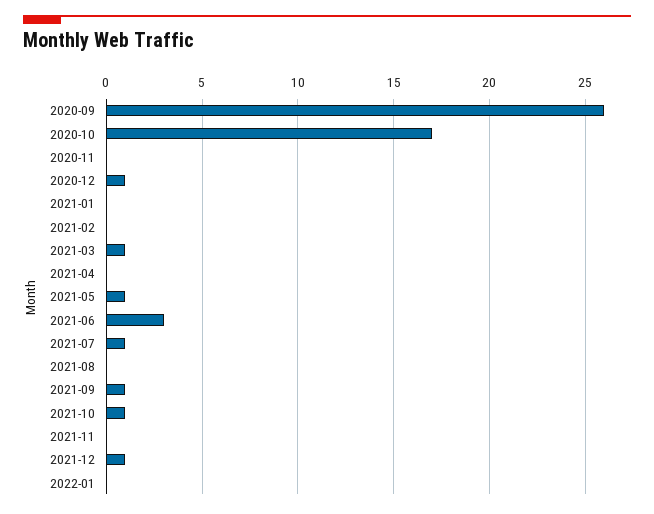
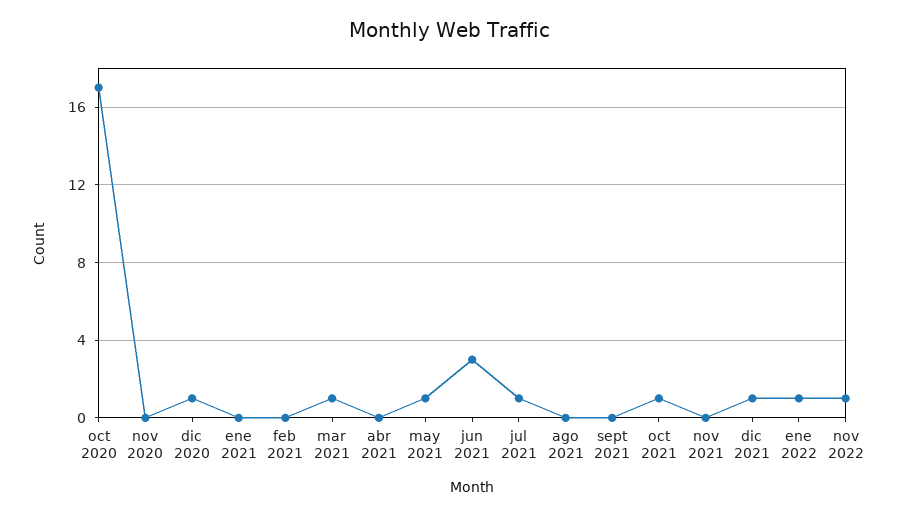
2020-09: 26 -> none
2021-09: 1 -> 0
2022-01: 0 -> 1
nov 2022: none -> 1

